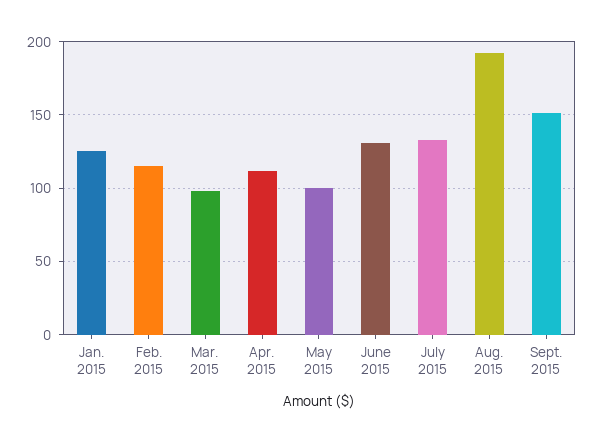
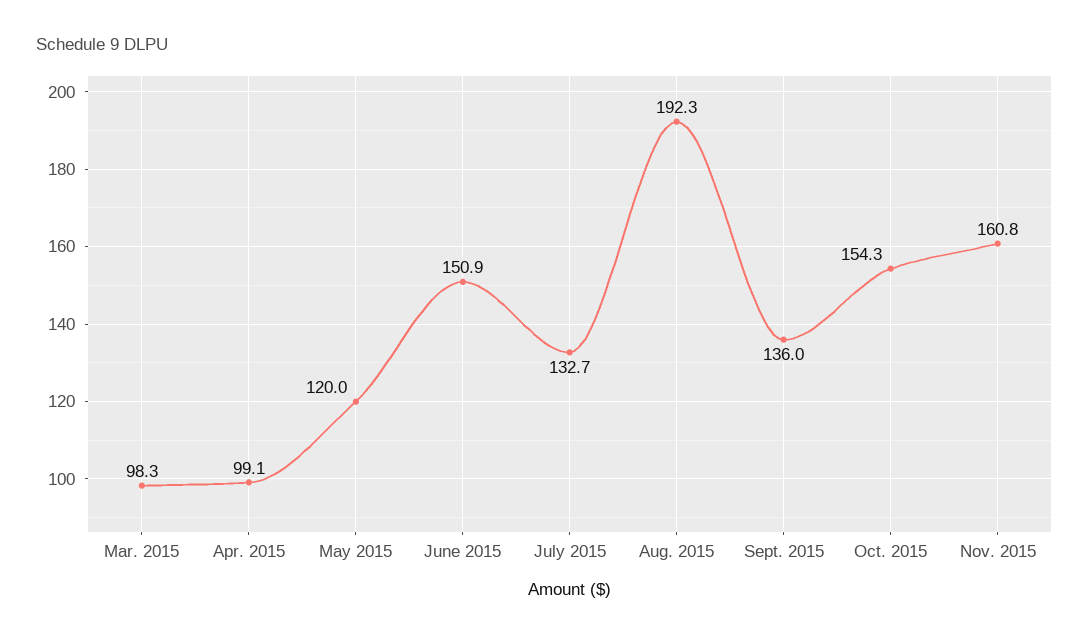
Jan. 2015: 125 -> none
Feb. 2015: 115 -> none
Apr. 2015: 110 -> 99.1
May 2015: 100 -> 120
June 2015: 130 -> 150.9
Sept. 2015: 150 -> 136
Oct. 2015: none -> 154.3
Nov. 2015: none -> 160.8

